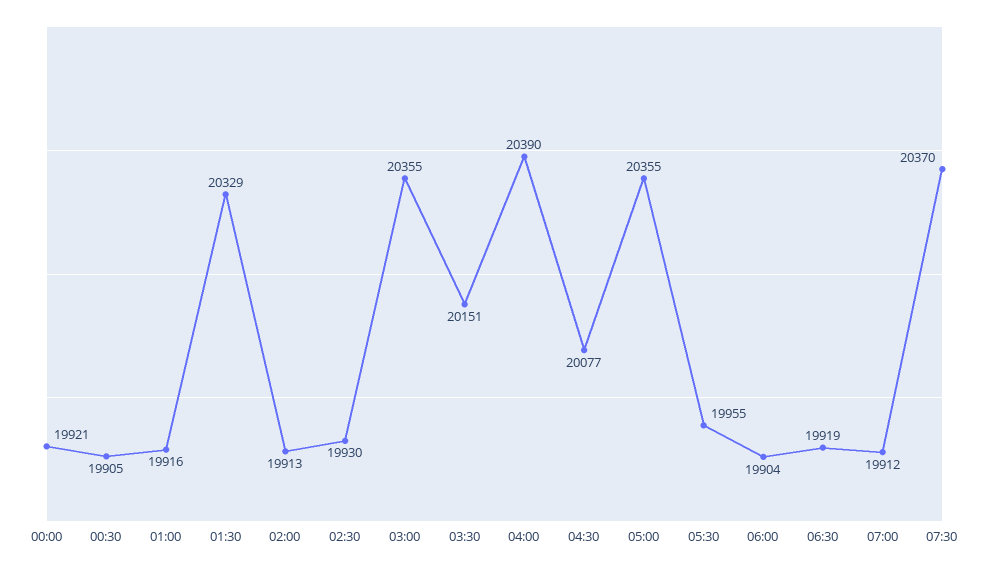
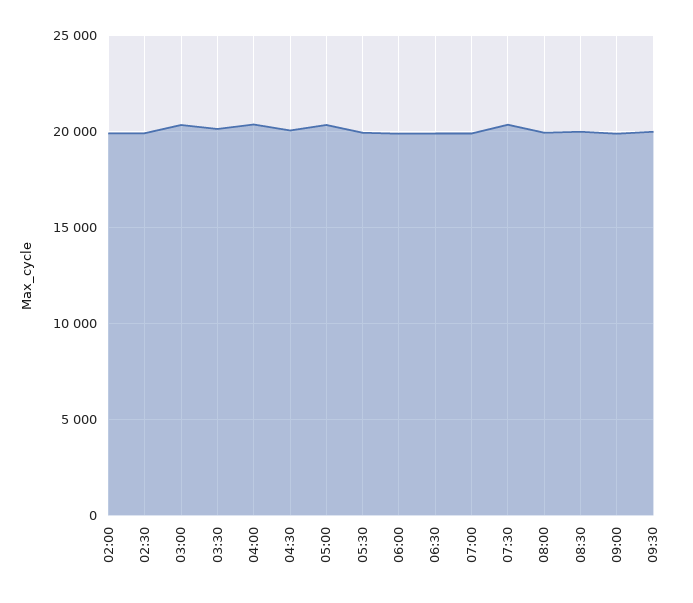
00:00: 19921 -> none
00:30: 19905 -> none
01:00: 19916 -> none
01:30: 20329 -> none
08:00: none -> 20000
08:30: none -> 20000
09:00: none -> 20000
09:30: none -> 20000

